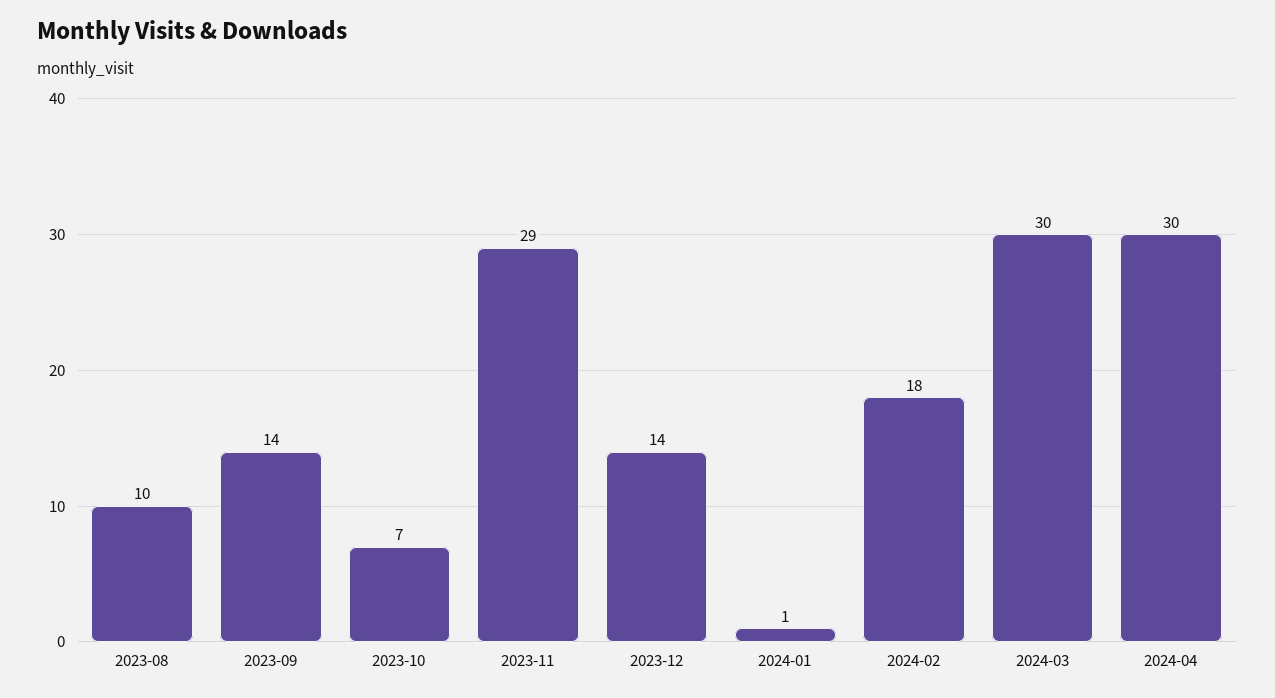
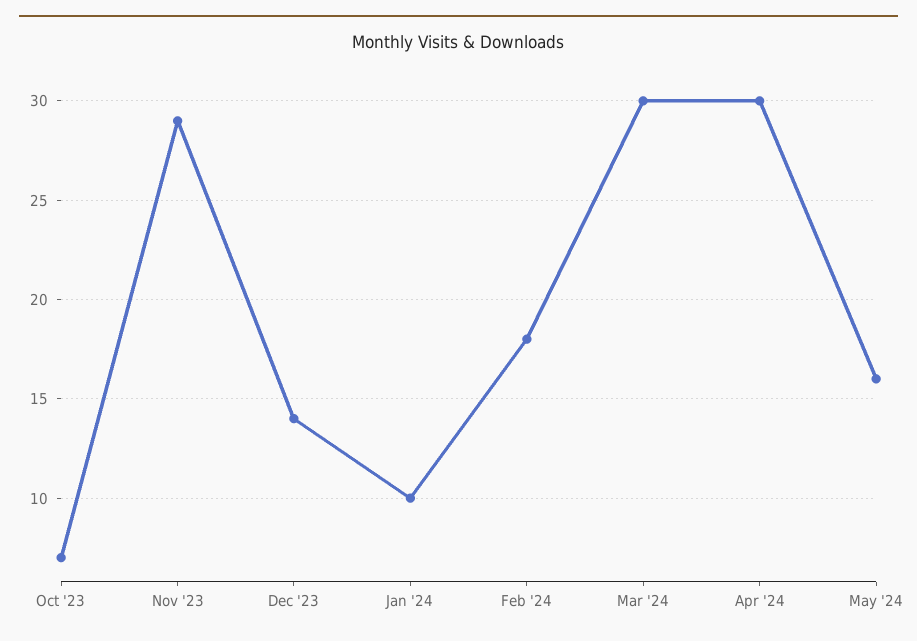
2023-08: 10 -> none
2023-09: 14 -> none
2024-01: 1 -> 10
May '24: none -> 16

